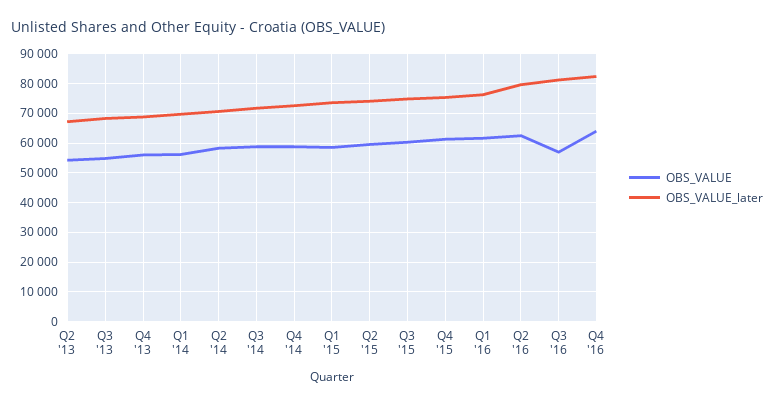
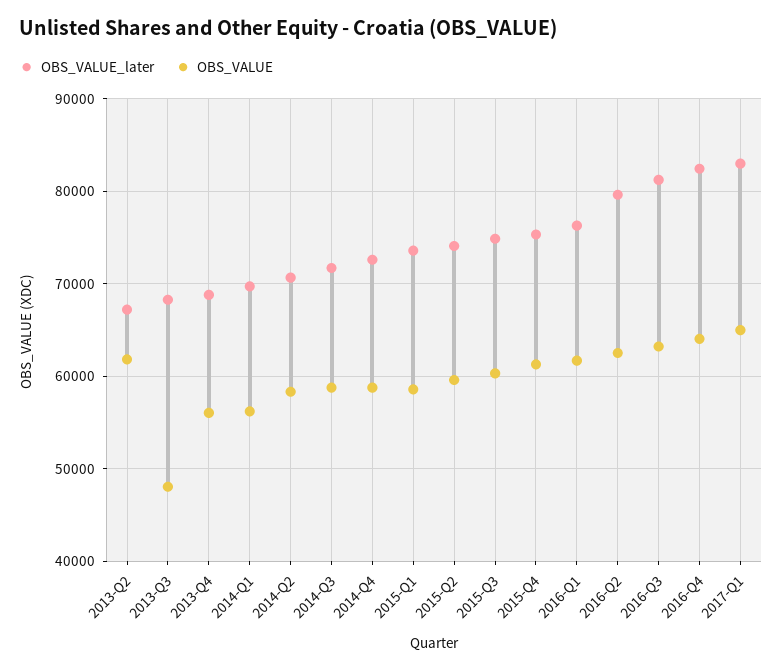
OBS_VALUE, Q2 '13: 55000 -> 62000
OBS_VALUE, Q3 '13: 55000 -> 48000
OBS_VALUE, Q3 '16: 57500 -> 63000
OBS_VALUE_later, 2017-Q1: none -> 83000
OBS_VALUE, 2017-Q1: none -> 65000

